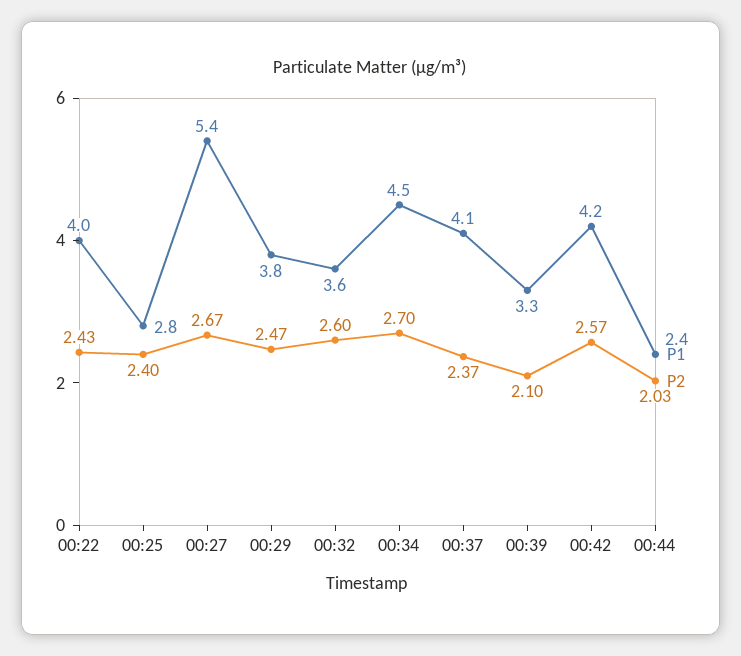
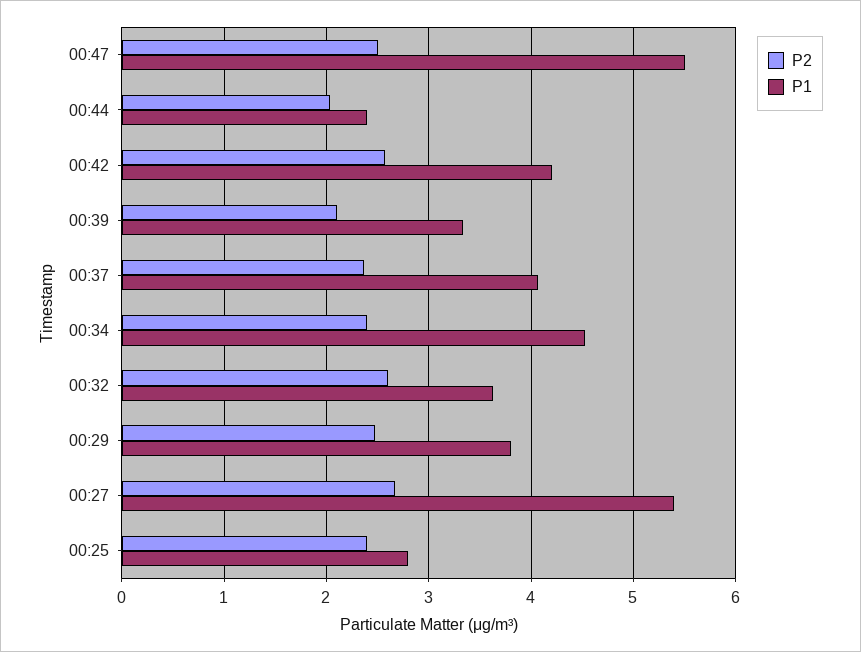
P1, 00:22: 4 -> none
P2, 00:22: 2.43 -> none
P2, 00:34: 2.7 -> 2.4
P2, 00:47: none -> 2.5
P1, 00:47: none -> 5.5

